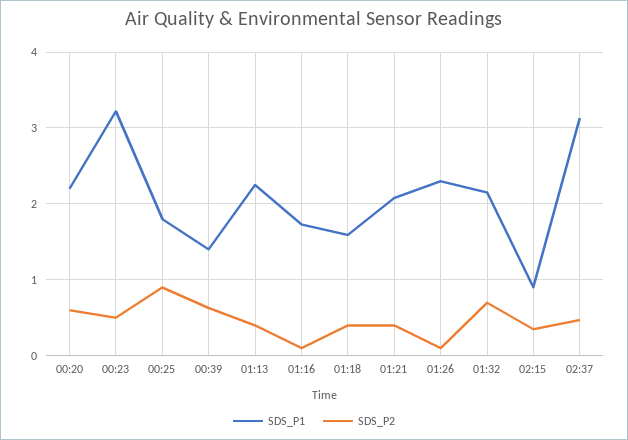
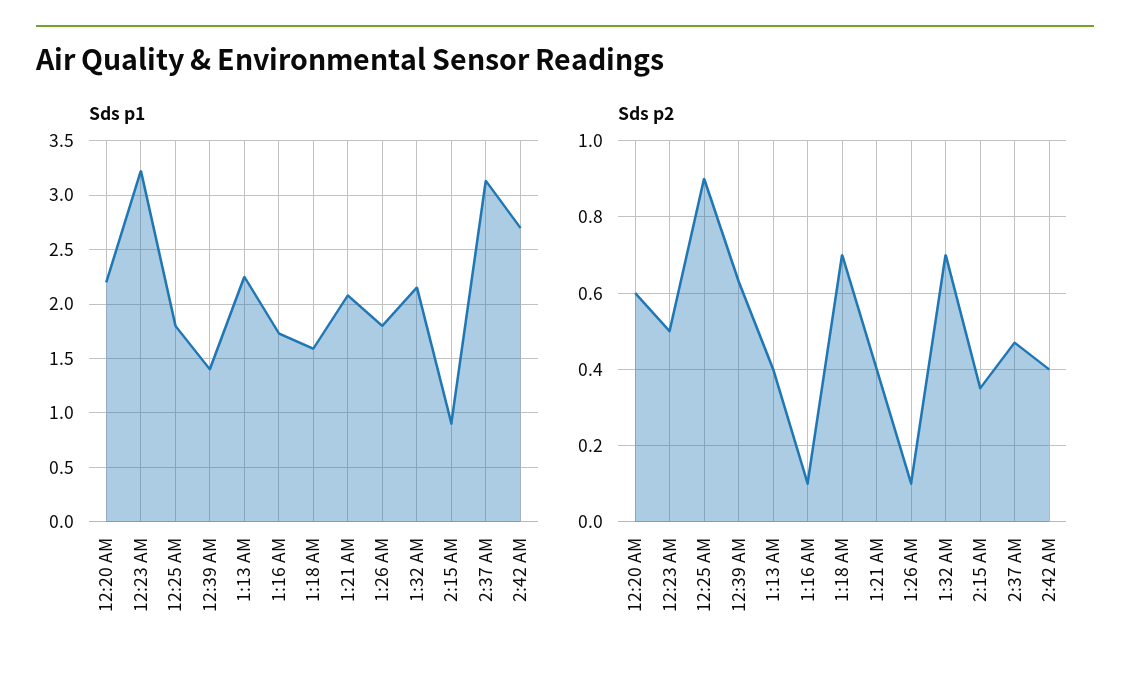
SDS_P2, 01:18: 0.4 -> 0.7
SDS_P1, 01:26: 2.3 -> 1.8
SDS_P1, 2:42 AM: none -> 2.7
SDS_P2, 2:42 AM: none -> 0.4

